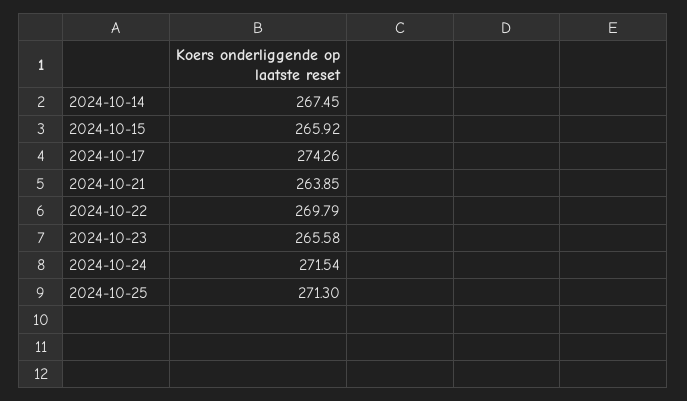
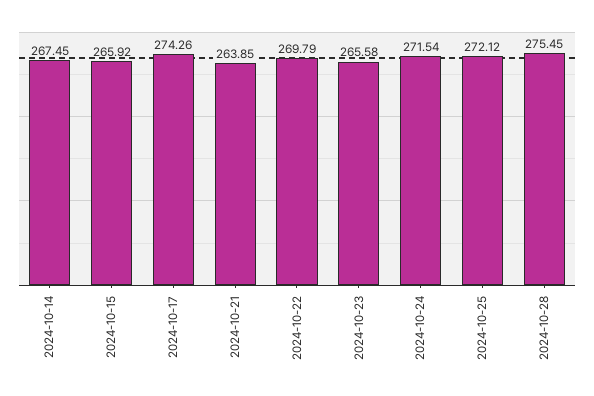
2024-10-25: 271.3 -> 272.12
2024-10-28: none -> 275.45

